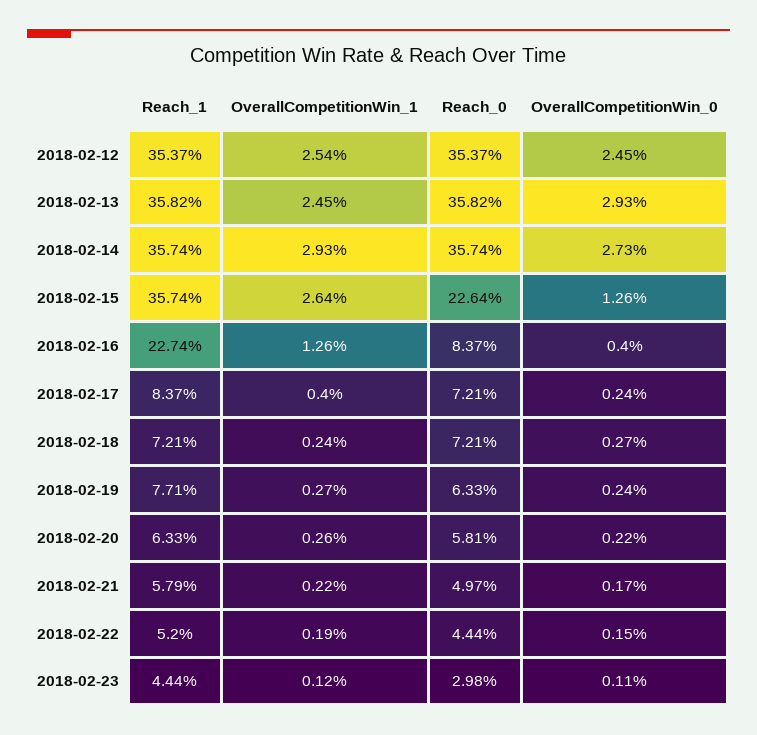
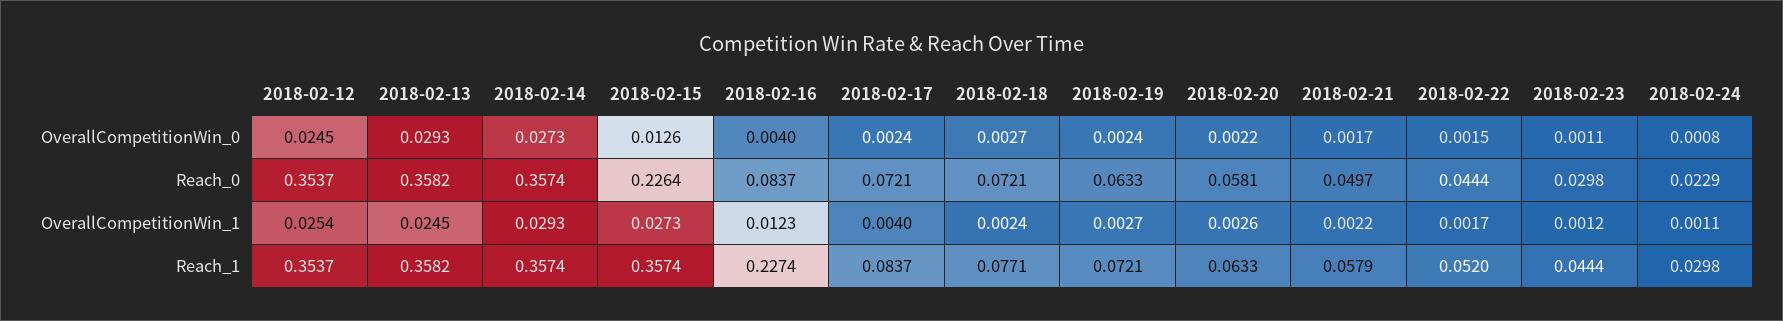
OverallCompetitionWin_1, 2018-02-15: 0.0264 -> 0.0273
OverallCompetitionWin_1, 2018-02-16: 0.0126 -> 0.0123
Reach_1, 2018-02-18: 0.0721 -> 0.0771
Reach_1, 2018-02-19: 0.0771 -> 0.0721
OverallCompetitionWin_1, 2018-02-22: 0.0019 -> 0.0017
OverallCompetitionWin_0, 2018-02-24: none -> 0.0008
Reach_0, 2018-02-24: none -> 0.0229
OverallCompetitionWin_1, 2018-02-24: none -> 0.0011
Reach_1, 2018-02-24: none -> 0.0298

